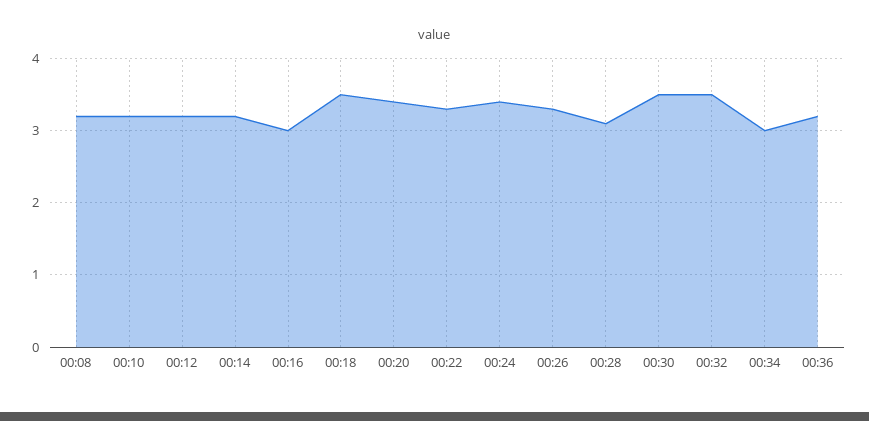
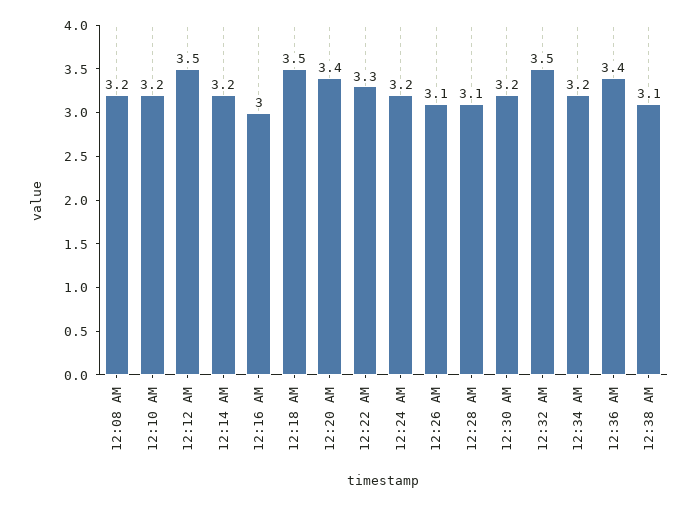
00:12: 3.2 -> 3.5
00:24: 3.4 -> 3.2
00:26: 3.3 -> 3.1
00:30: 3.5 -> 3.2
00:34: 3 -> 3.2
00:36: 3.2 -> 3.4
12:38 AM: none -> 3.1

